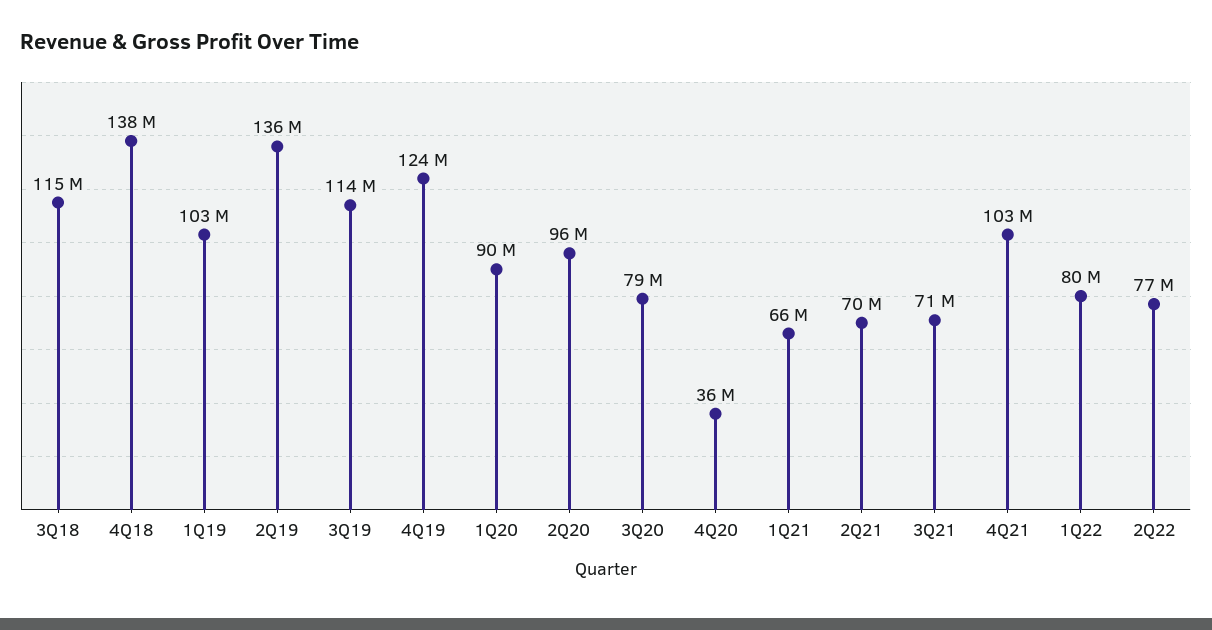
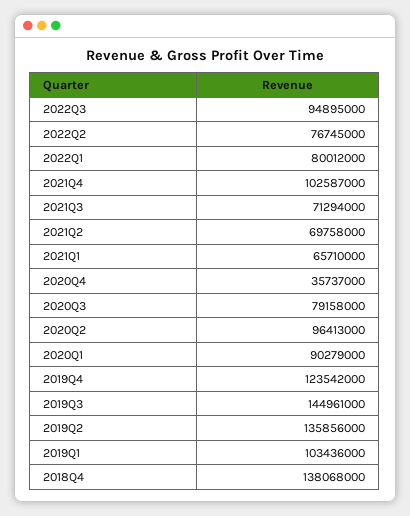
3Q18: 115000000 -> none
3Q19: 114000000 -> 144961000
2022Q3: none -> 94895000

